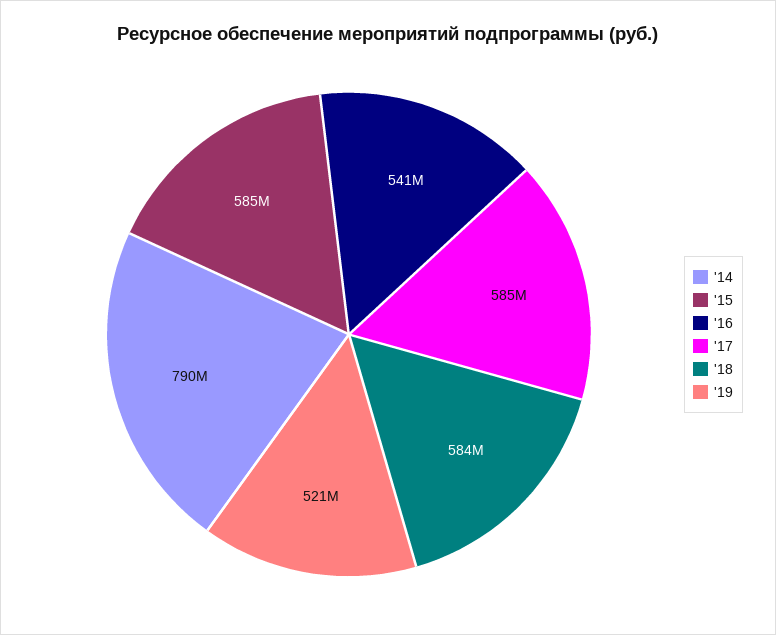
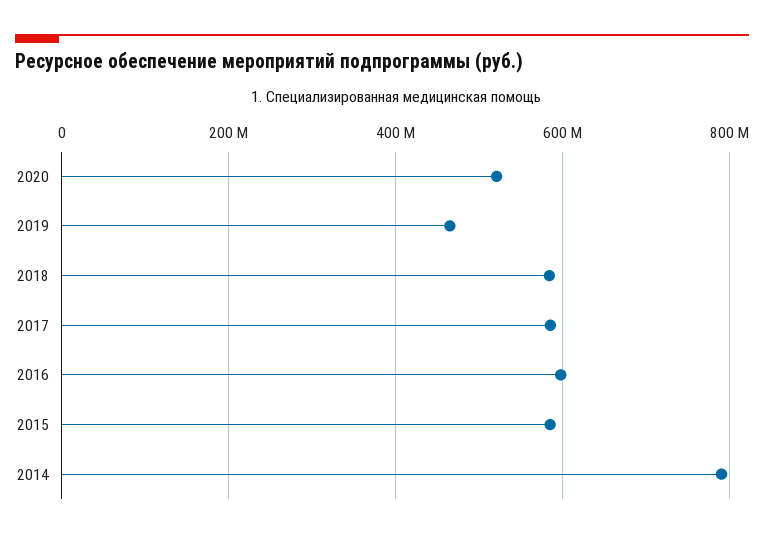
'16: 541000000 -> 600000000
'19: 521000000 -> 460000000
2020: none -> 520000000

